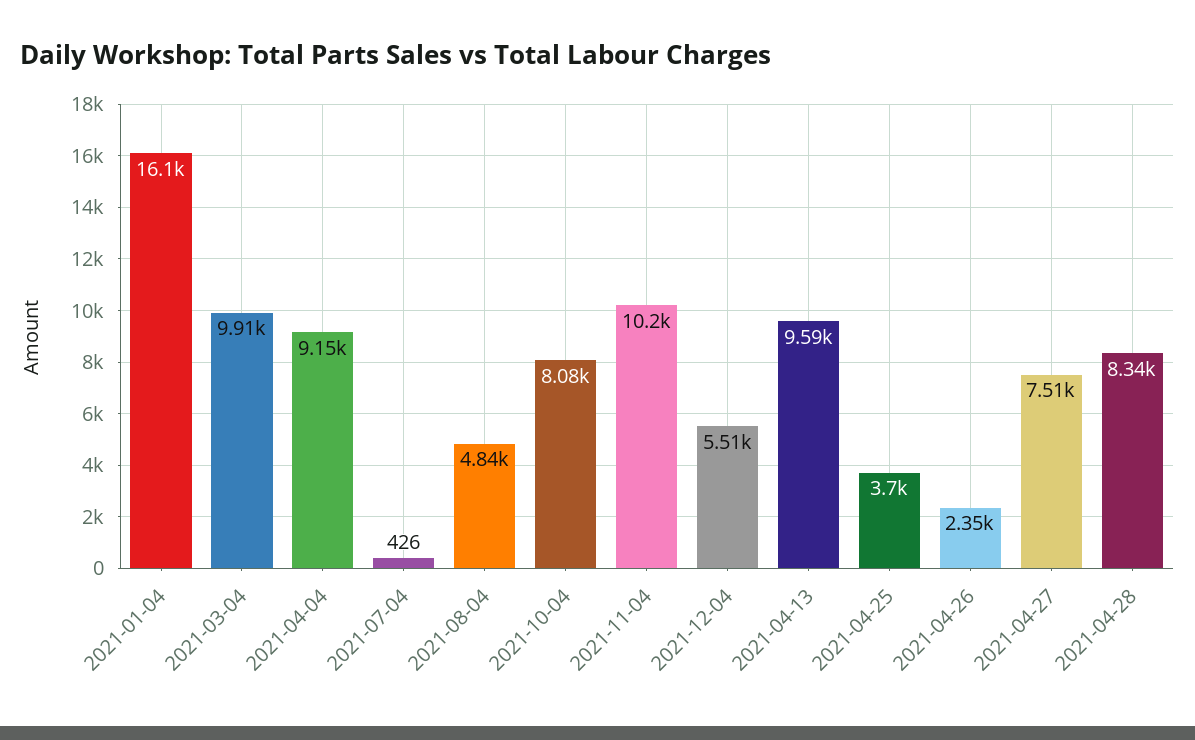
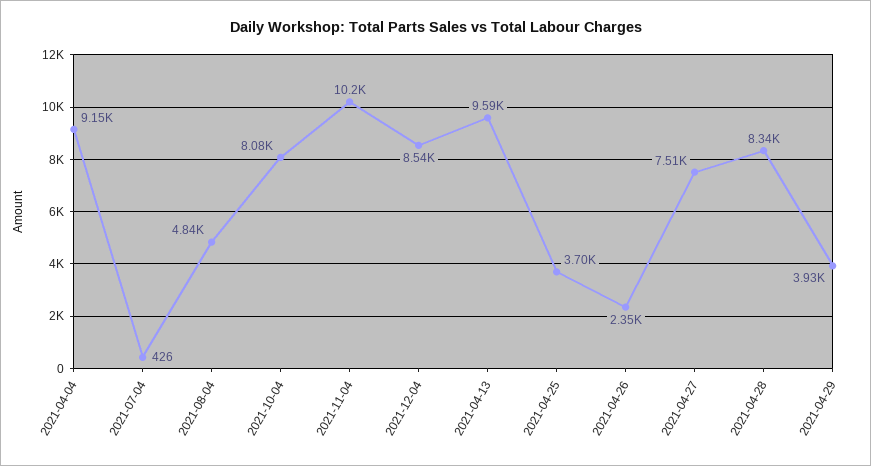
2021-01-04: 16100 -> none
2021-03-04: 9910 -> none
2021-12-04: 5510 -> 8540
2021-04-29: none -> 3930

